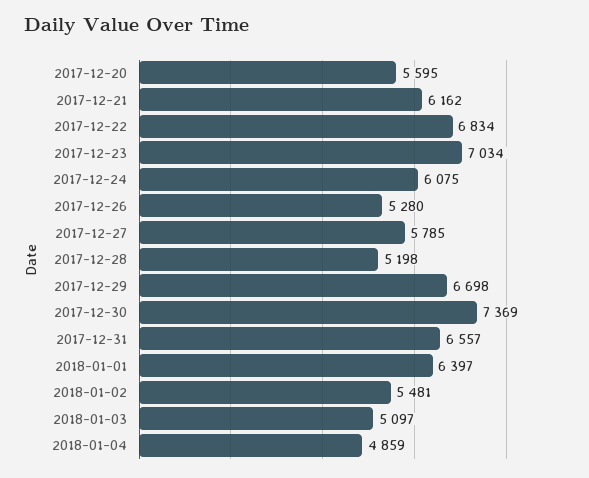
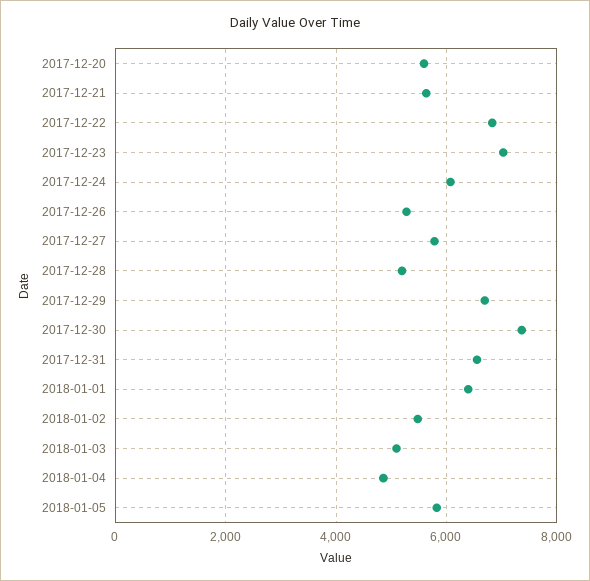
2017-12-21: 6162 -> 5600
2018-01-05: none -> 5800

